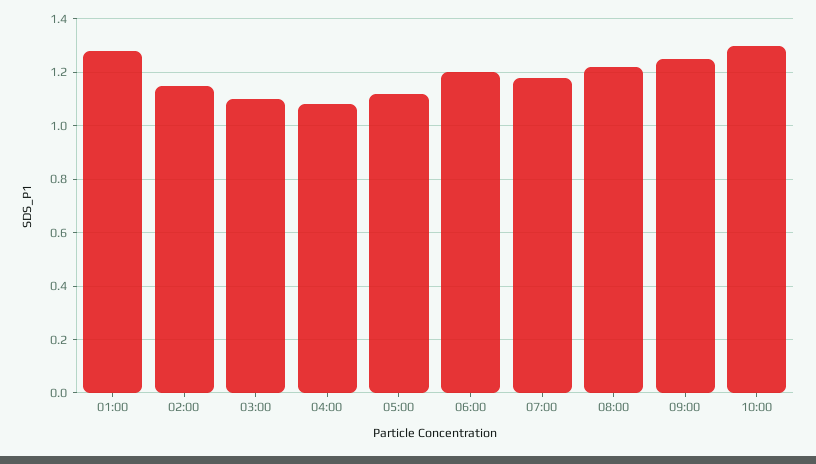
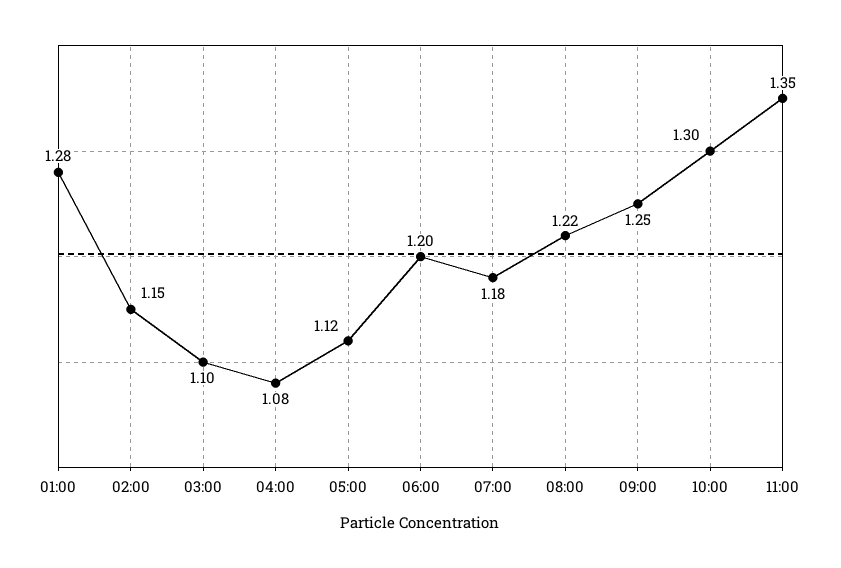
11:00: none -> 1.35

